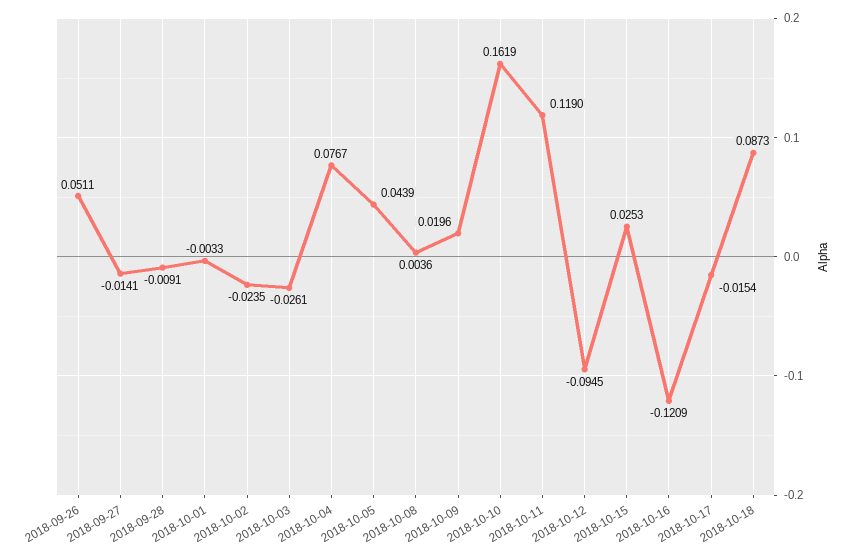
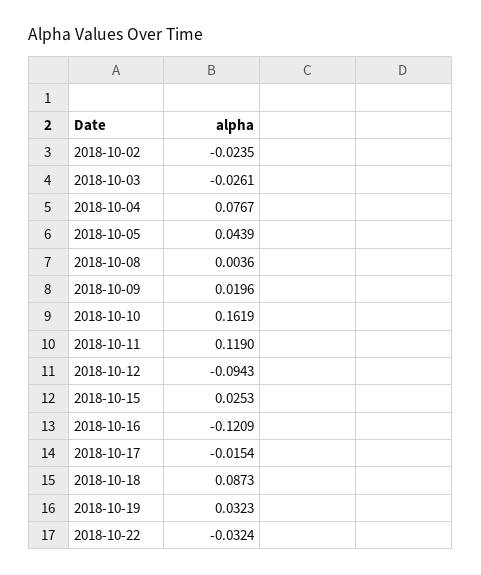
2018-09-26: 0.0511 -> none
2018-09-27: -0.0141 -> none
2018-09-28: -0.0091 -> none
2018-10-01: -0.0033 -> none
2018-10-12: -0.0945 -> -0.0943
2018-10-19: none -> 0.0323
2018-10-22: none -> -0.0324

